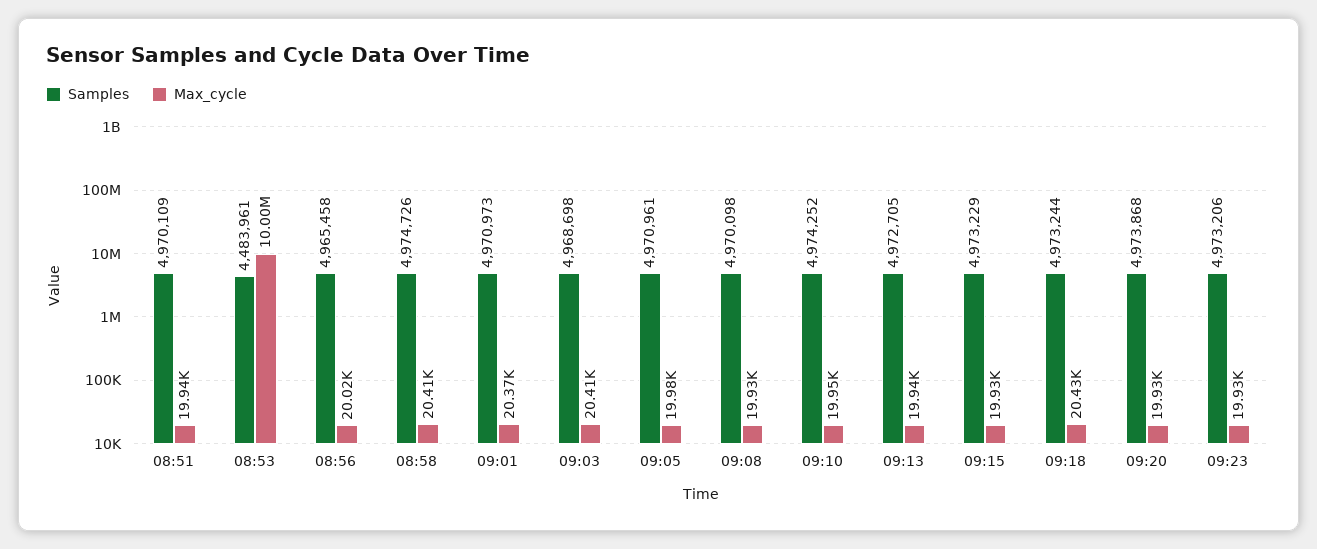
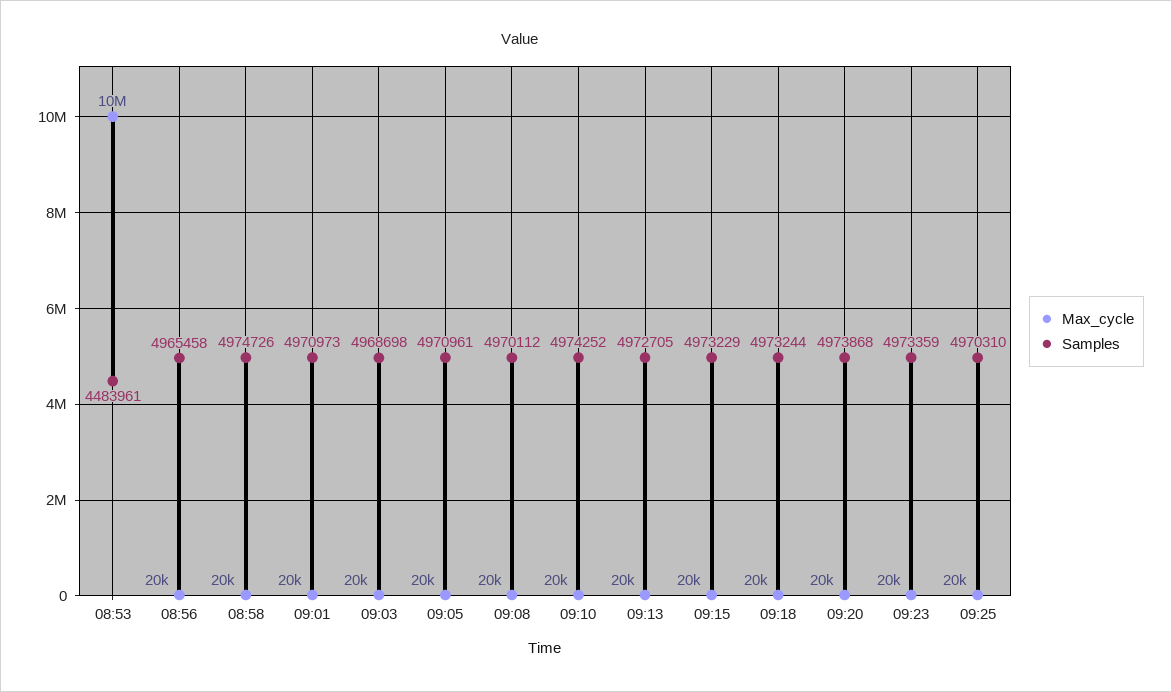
Samples, 08:51: 4970109 -> none
Max_cycle, 08:51: 19940 -> none
Samples, 09:08: 4970098 -> 4970112
Samples, 09:23: 4973206 -> 4973359
Max_cycle, 09:25: none -> 20000
Samples, 09:25: none -> 4970310

